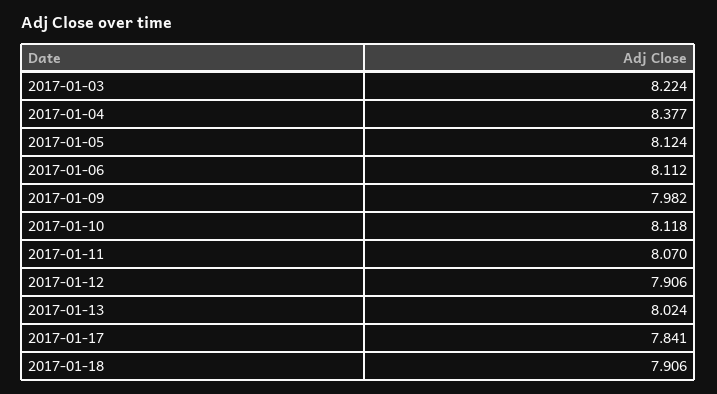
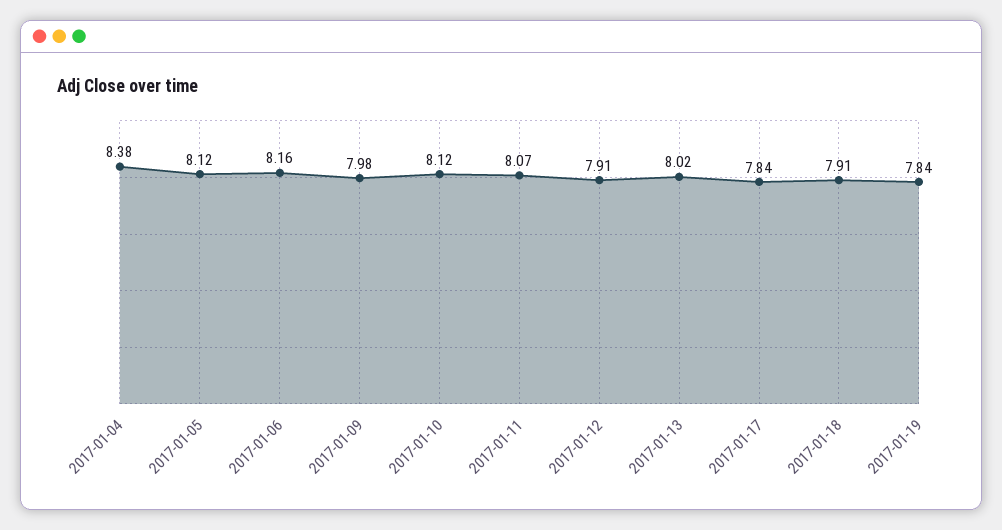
2017-01-03: 8.224 -> none
2017-01-06: 8.112 -> 8.16
2017-01-19: none -> 7.84

